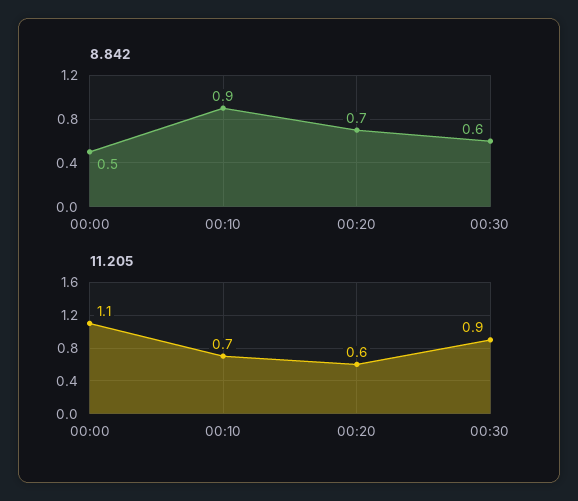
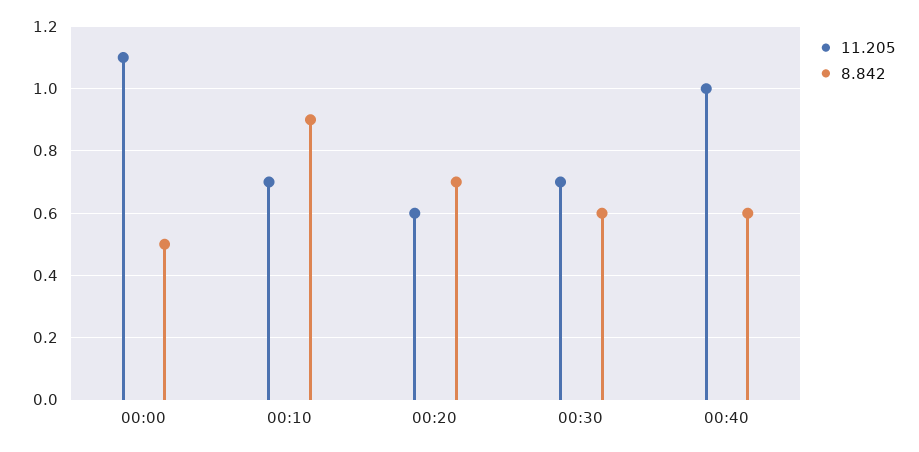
11.205, 00:30: 0.9 -> 0.7
11.205, 00:40: none -> 1
8.842, 00:40: none -> 0.6

